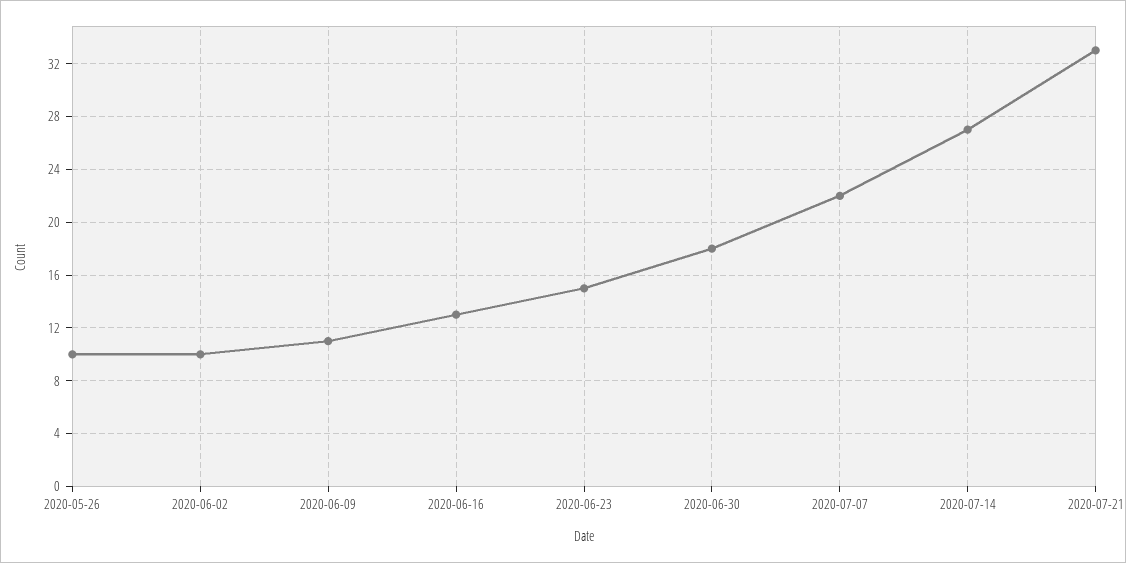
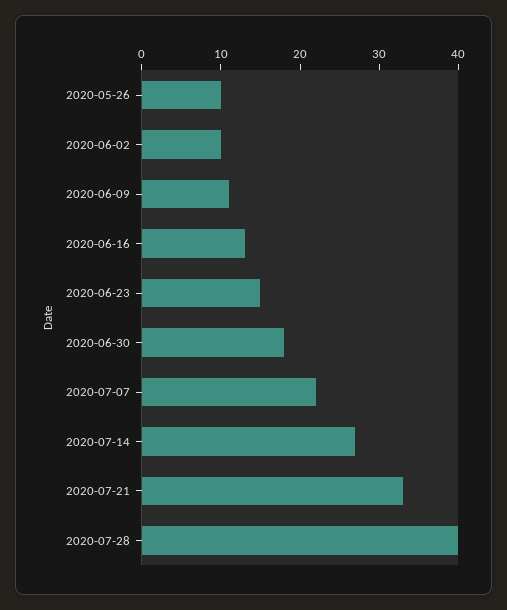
2020-07-28: none -> 40

